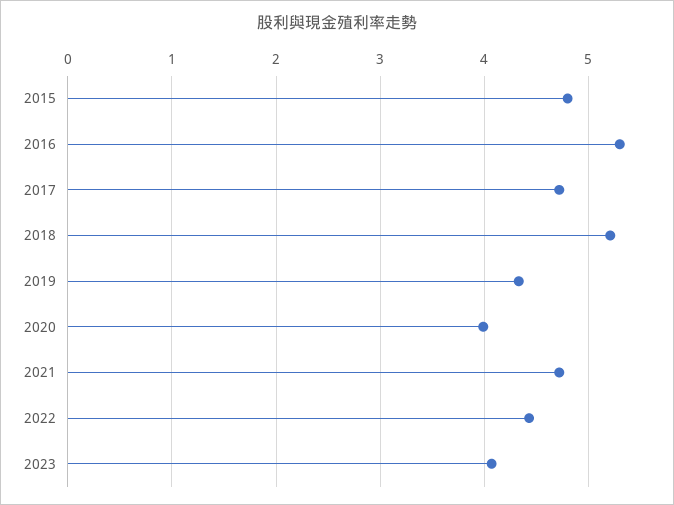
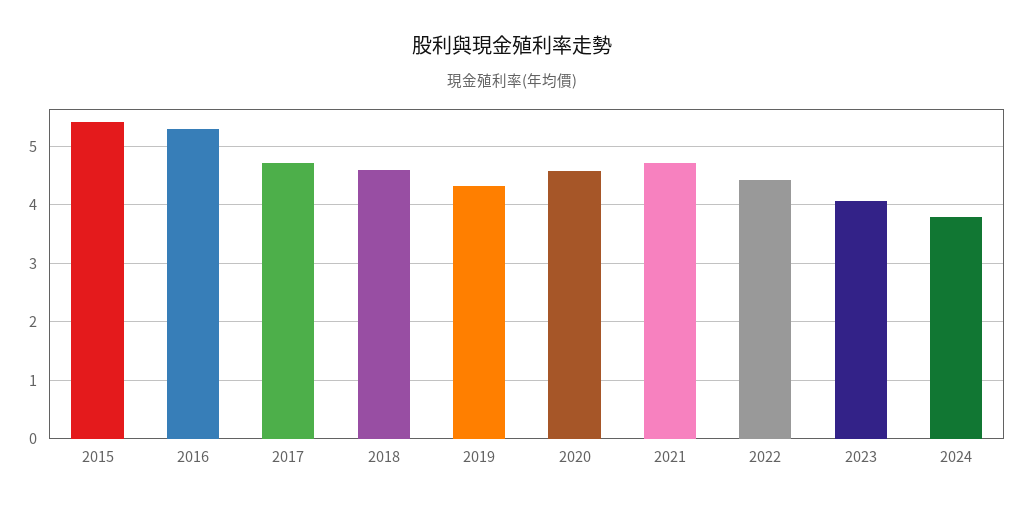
2015: 4.8 -> 5.4
2018: 5.2 -> 4.6
2020: 4 -> 4.6
2024: none -> 3.8

